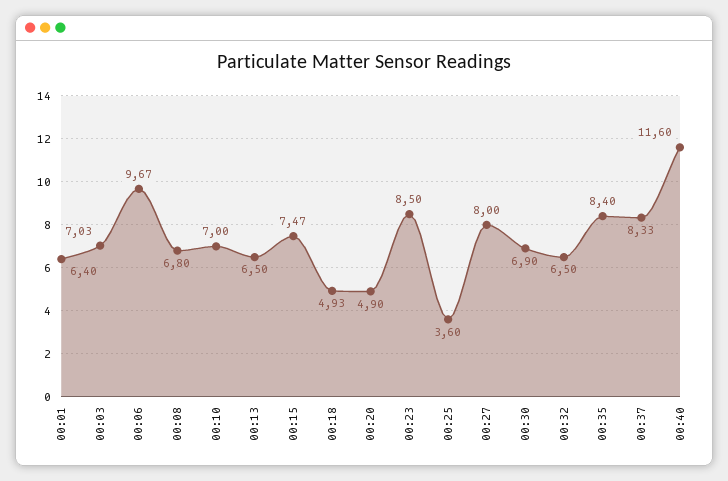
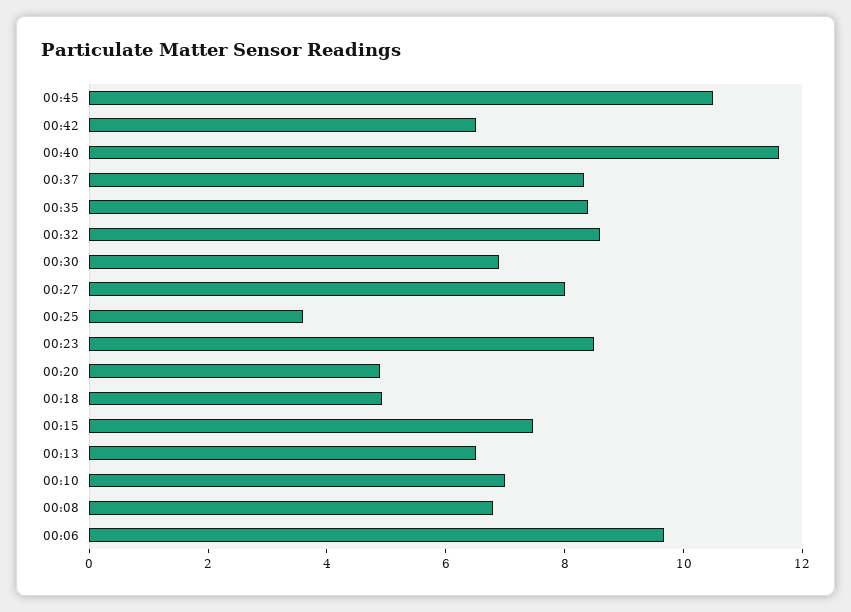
00:01: 6.4 -> none
00:03: 7.03 -> none
00:32: 6.5 -> 8.5
00:45: none -> 10.5
00:42: none -> 6.5

